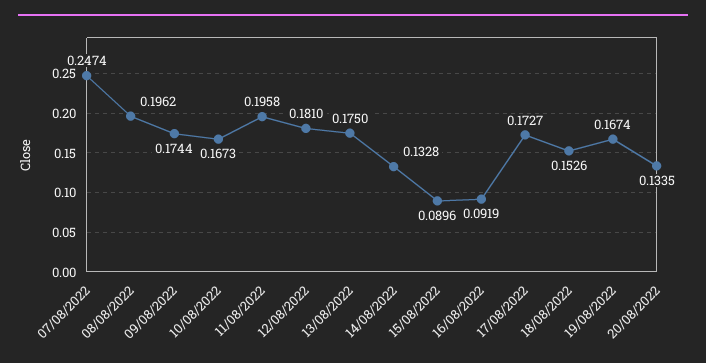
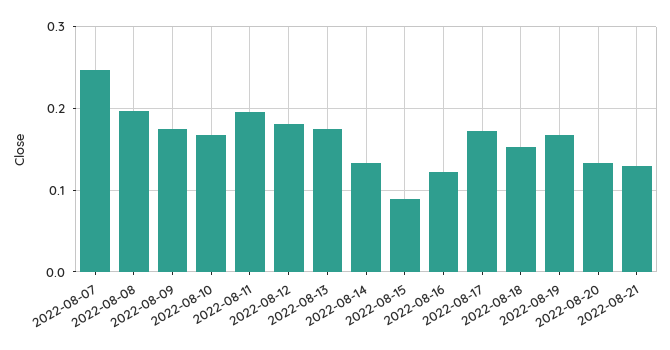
16/08/2022: 0.0919 -> 0.12
2022-08-21: none -> 0.13

